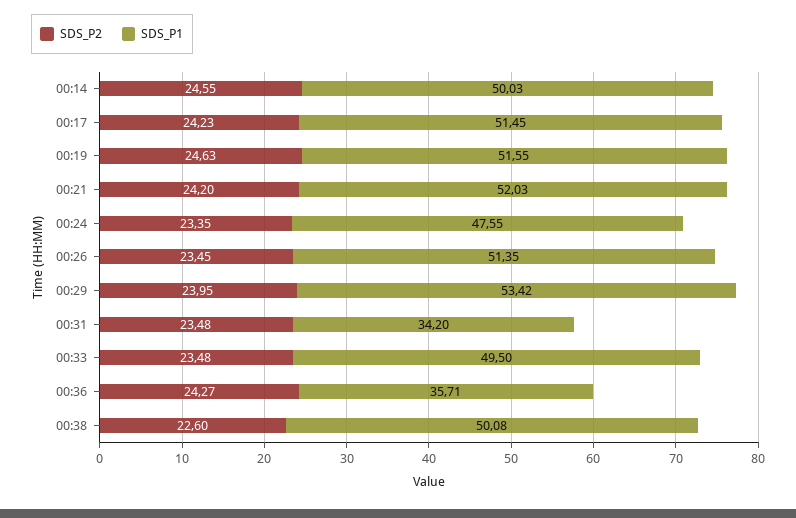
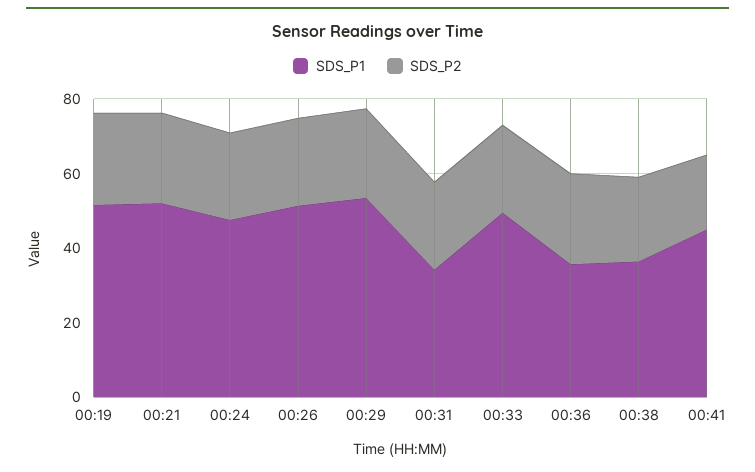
SDS_P2, 00:14: 24.55 -> none
SDS_P1, 00:14: 50.03 -> none
SDS_P2, 00:17: 24.23 -> none
SDS_P1, 00:17: 51.45 -> none
SDS_P1, 00:38: 50.08 -> 35
SDS_P1, 00:41: none -> 45
SDS_P2, 00:41: none -> 20

